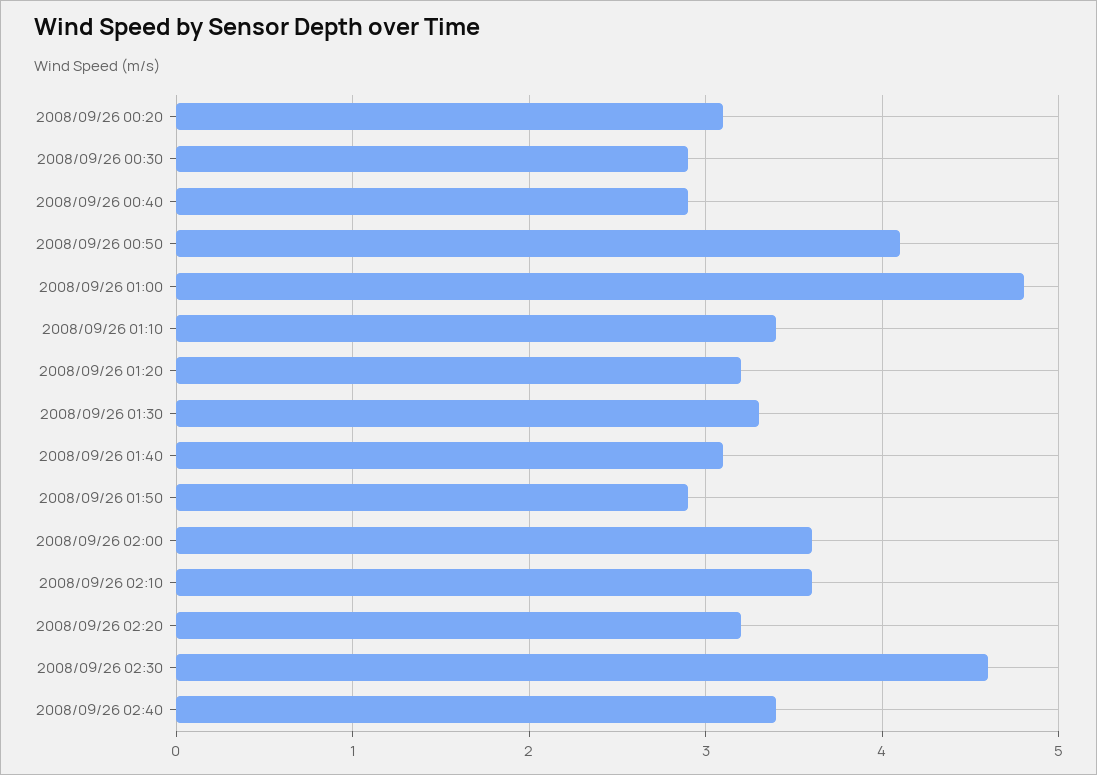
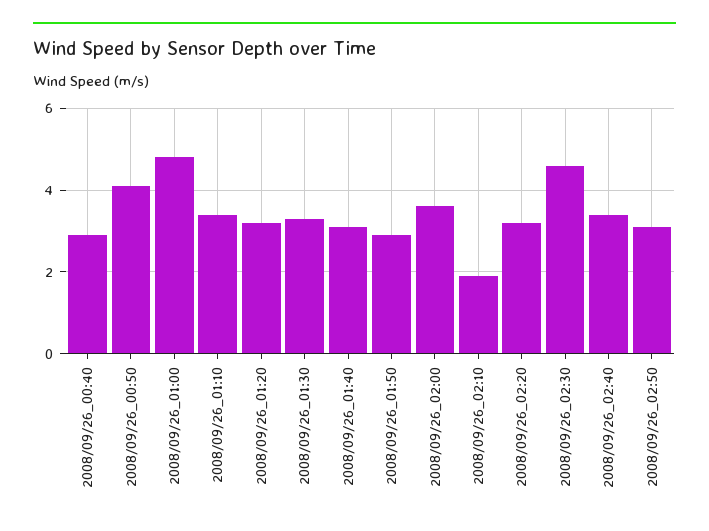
2008/09/26 00:20: 3.1 -> none
2008/09/26 00:30: 2.9 -> none
2008/09/26 02:10: 3.6 -> 2
2008/09/26_02:50: none -> 3

